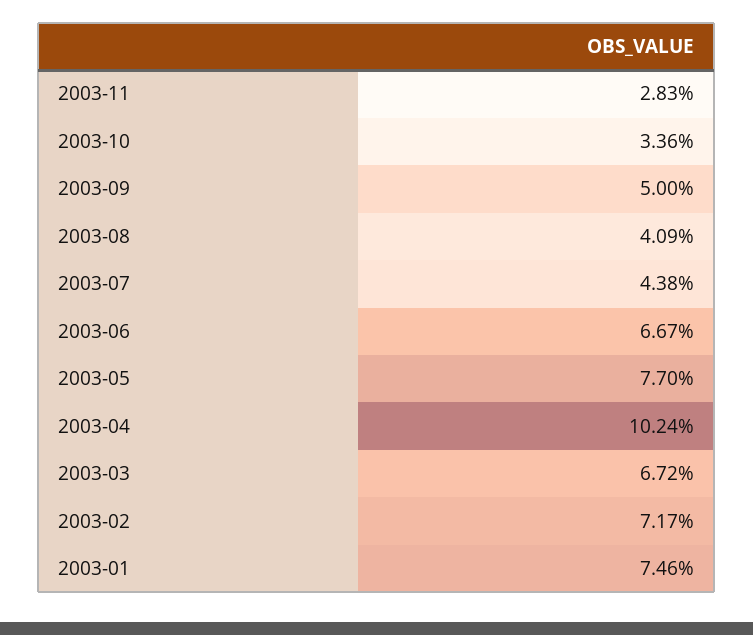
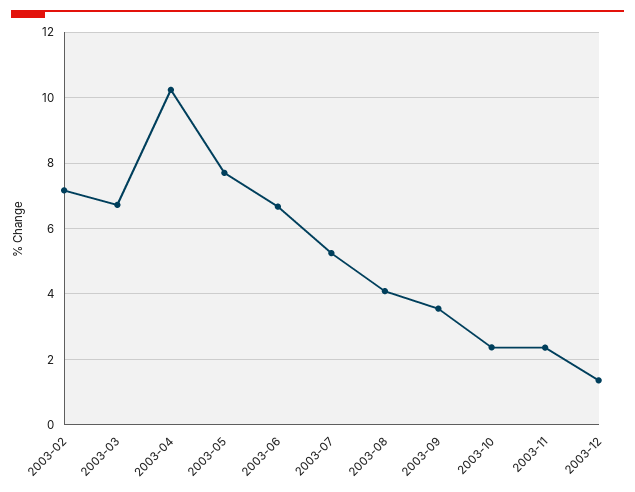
2003-11: 2.83 -> 2.4
2003-10: 3.36 -> 2.4
2003-09: 5 -> 3.6
2003-07: 4.38 -> 5.2
2003-01: 7.46 -> none
2003-12: none -> 1.4

